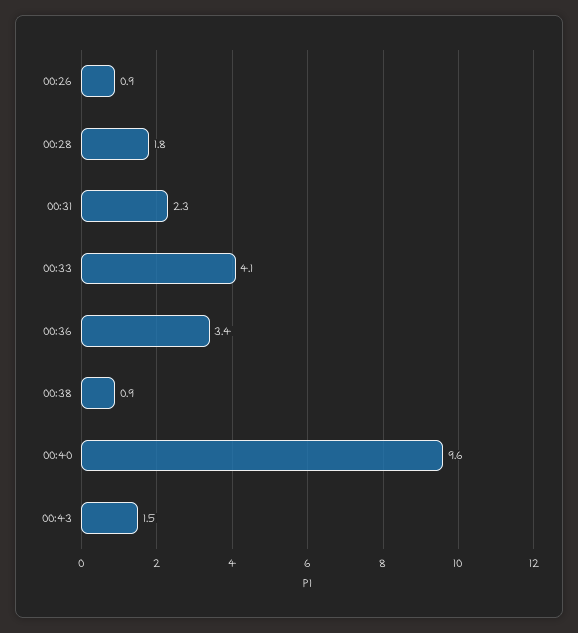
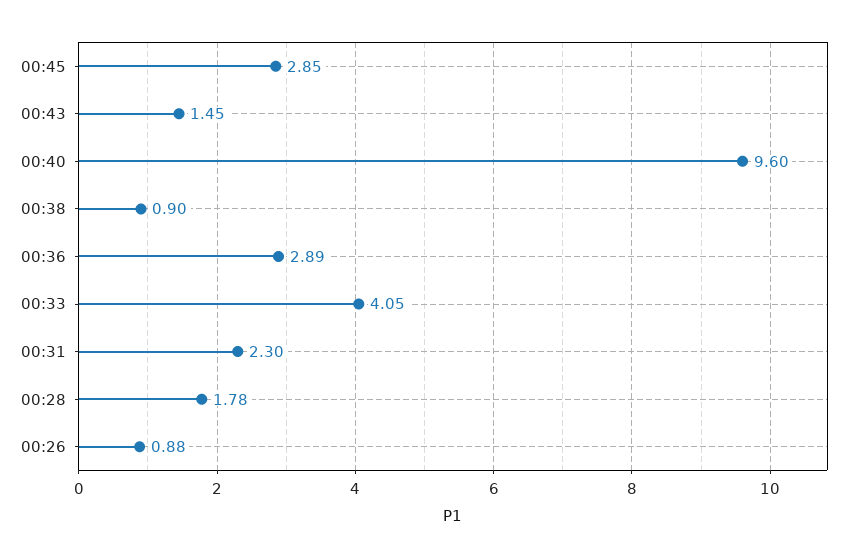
00:36: 3.4 -> 2.89
00:45: none -> 2.85

